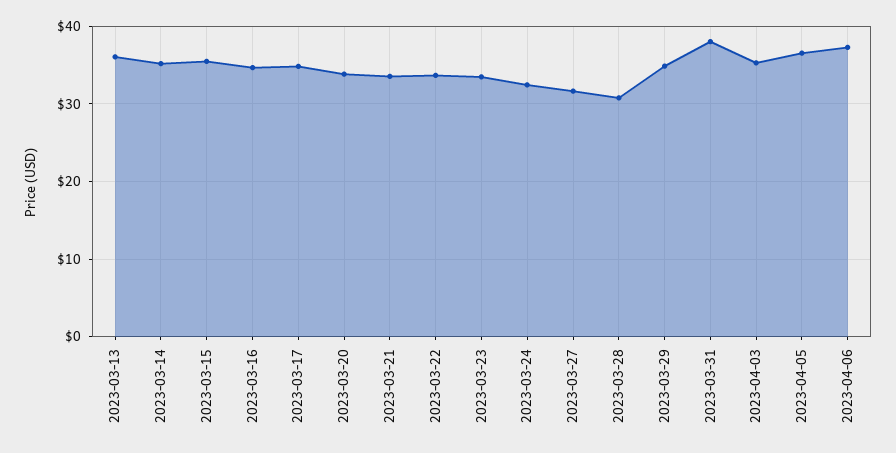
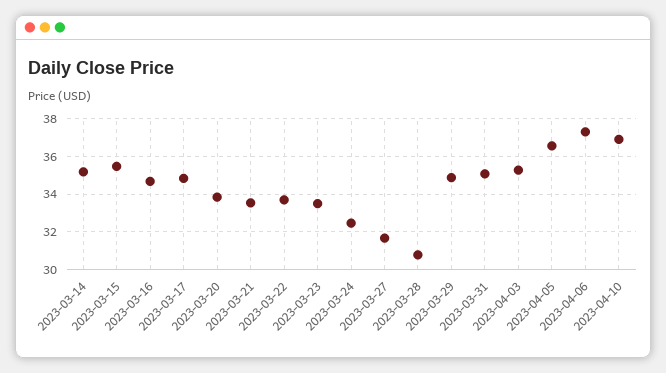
2023-03-13: 36 -> none
2023-03-31: 38 -> 35
2023-04-10: none -> 37

